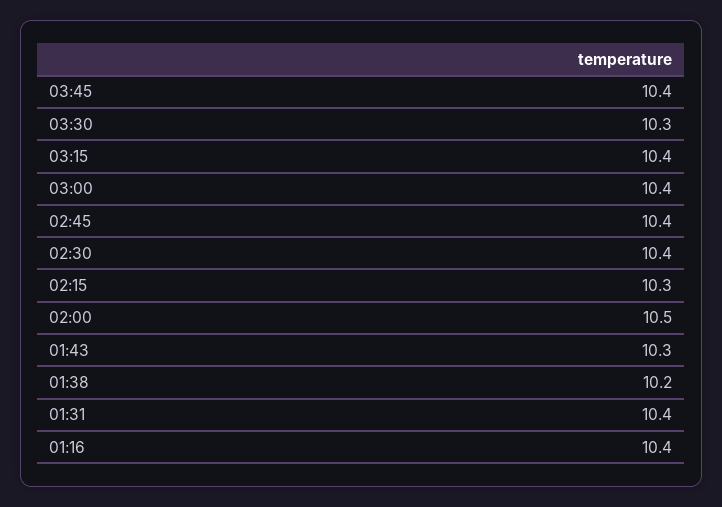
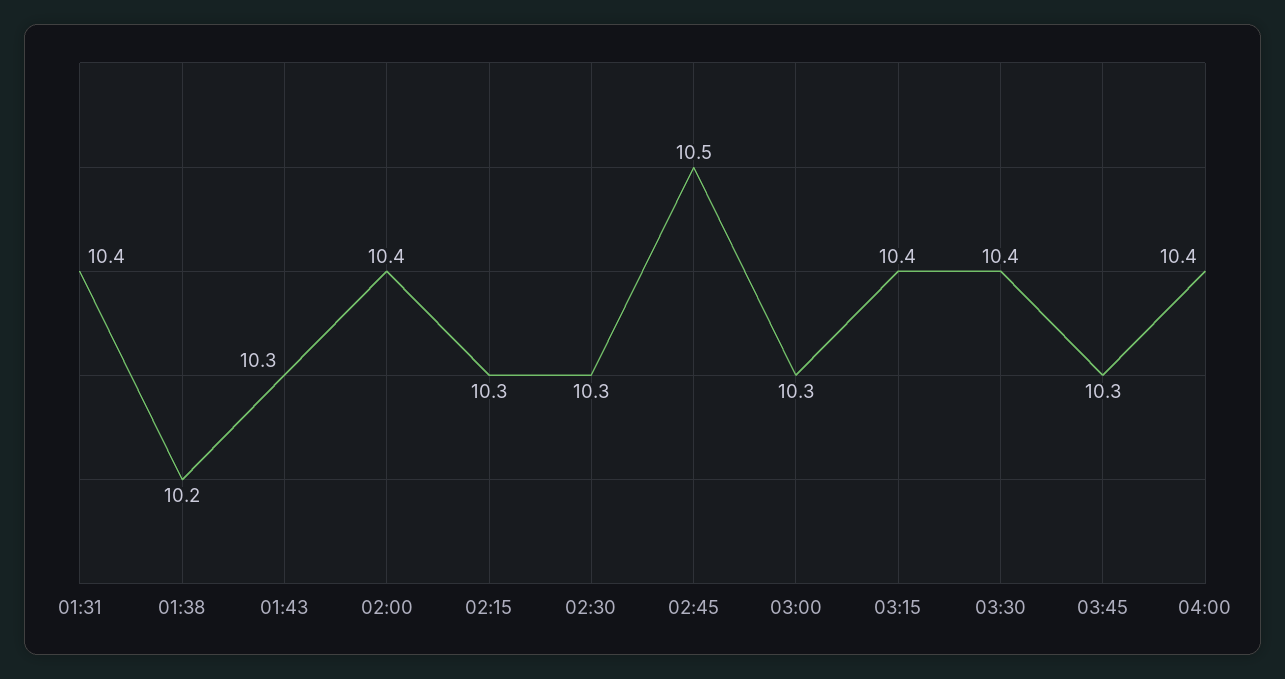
03:45: 10.4 -> 10.3
03:30: 10.3 -> 10.4
03:00: 10.4 -> 10.3
02:45: 10.4 -> 10.5
02:30: 10.4 -> 10.3
02:00: 10.5 -> 10.4
01:16: 10.4 -> none
04:00: none -> 10.4

